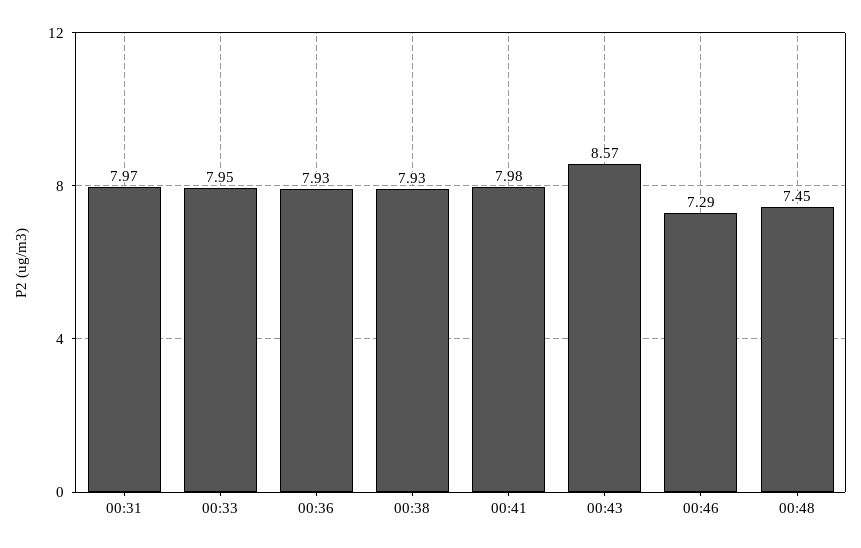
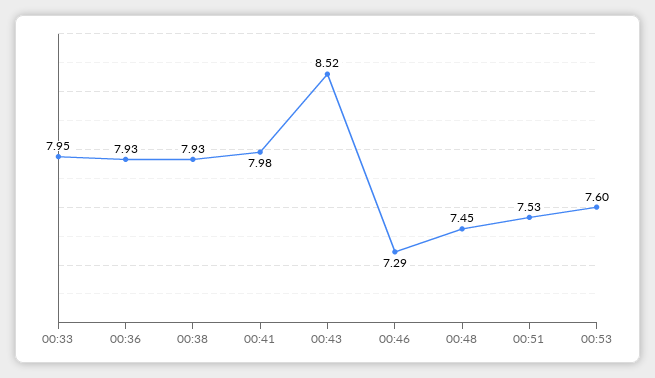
00:31: 7.97 -> none
00:43: 8.57 -> 8.52
00:51: none -> 7.53
00:53: none -> 7.6

